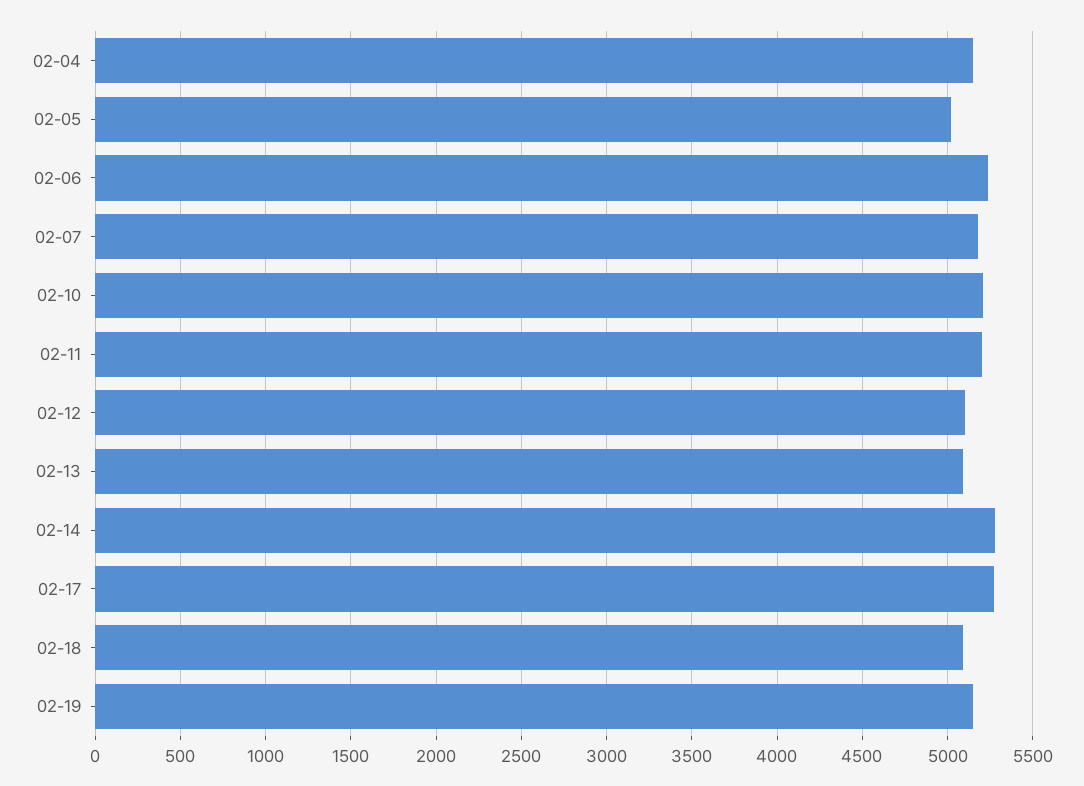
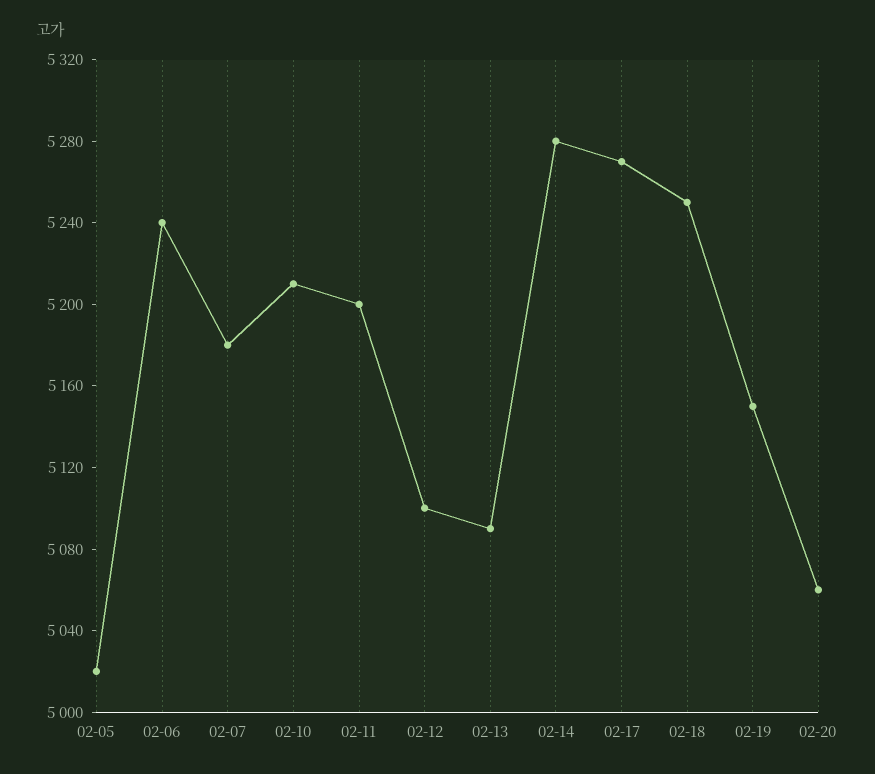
02-04: 5150 -> none
02-18: 5100 -> 5250
02-20: none -> 5060

